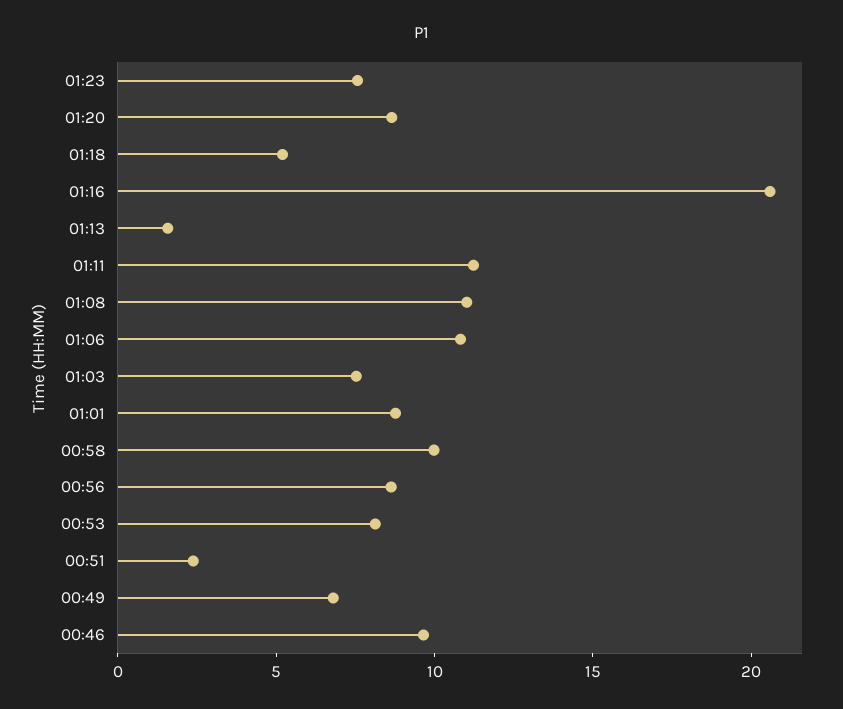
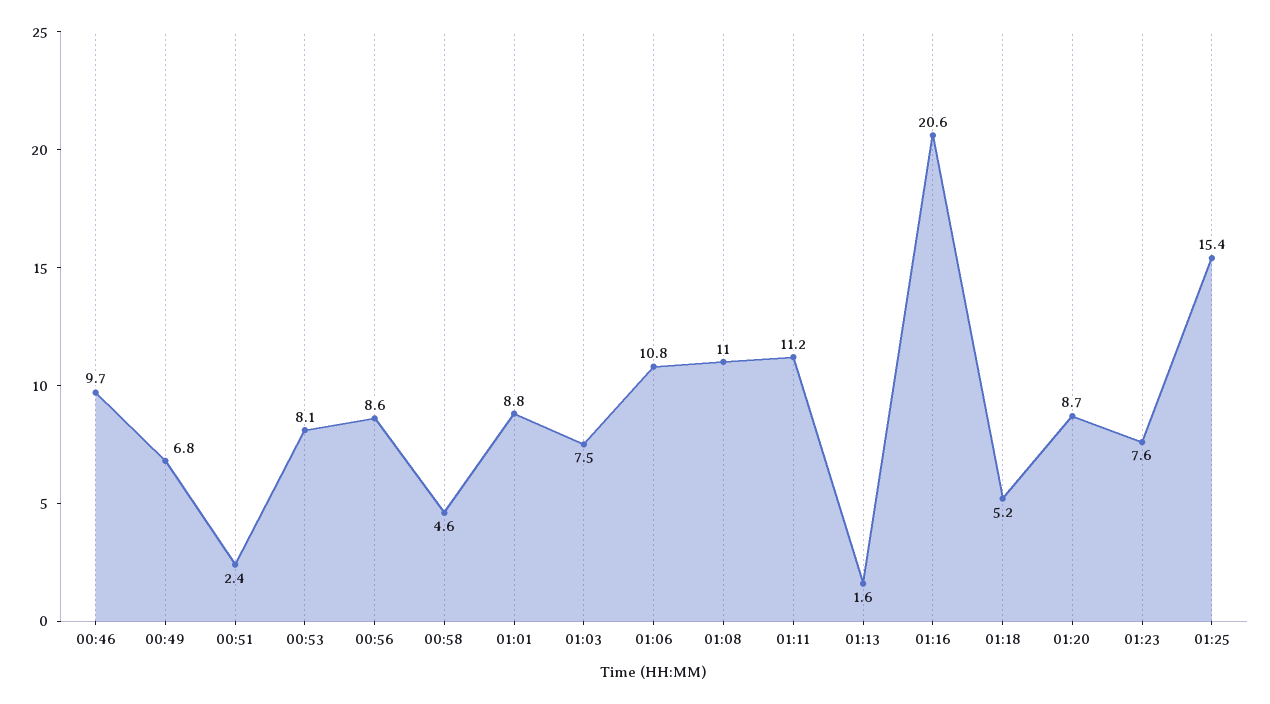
00:58: 10 -> 4.6
01:25: none -> 15.4

